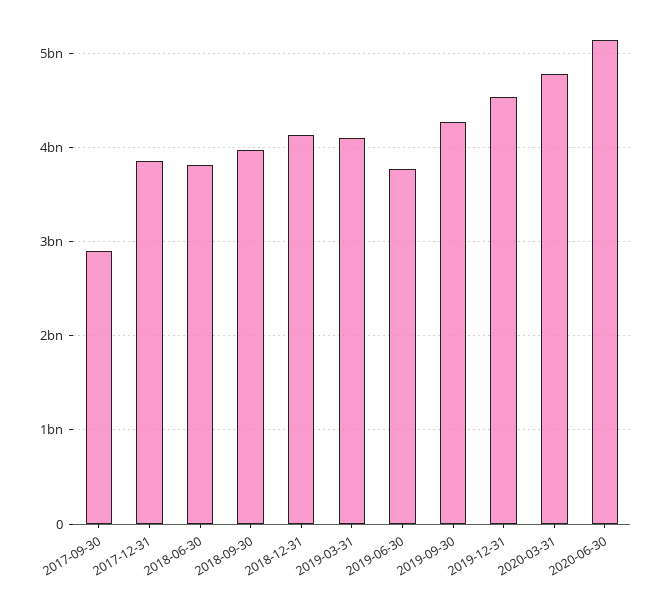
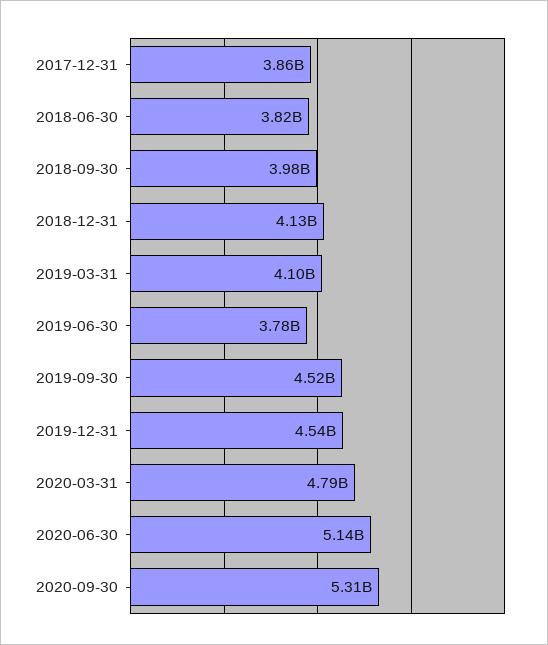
2017-09-30: 2900000000 -> none
2019-09-30: 4300000000 -> 4520000000
2020-09-30: none -> 5310000000

